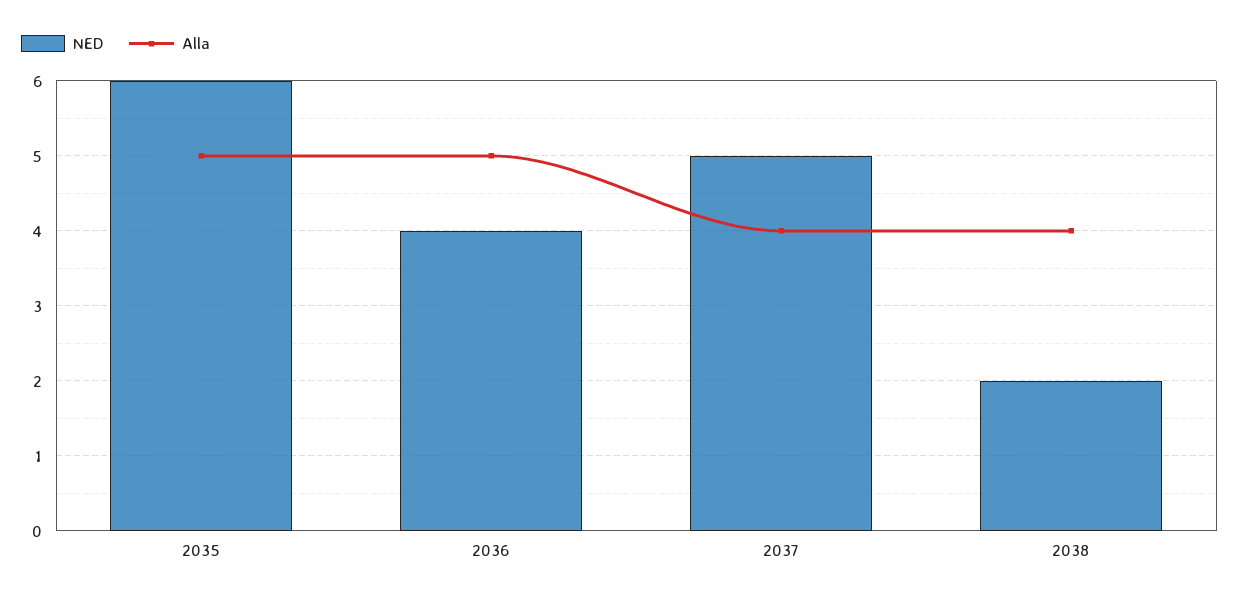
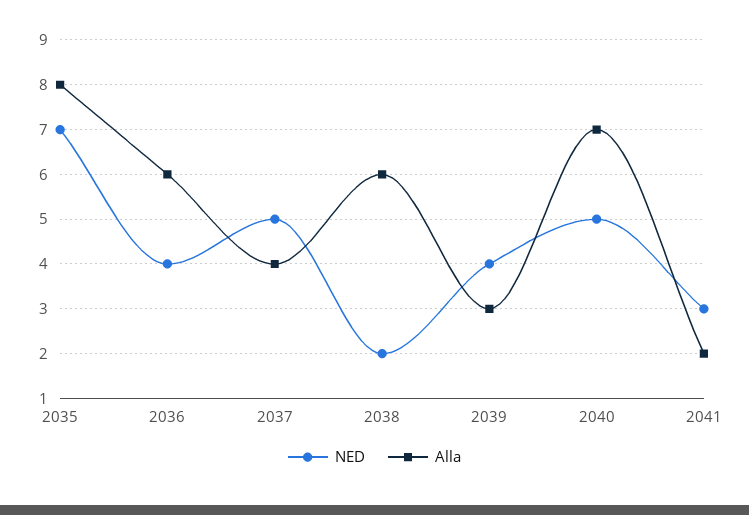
NED, 2035: 6 -> 7
Alla, 2035: 5 -> 8
Alla, 2036: 5 -> 6
Alla, 2038: 4 -> 6
NED, 2039: none -> 4
Alla, 2039: none -> 3
NED, 2040: none -> 5
Alla, 2040: none -> 7
NED, 2041: none -> 3
Alla, 2041: none -> 2

